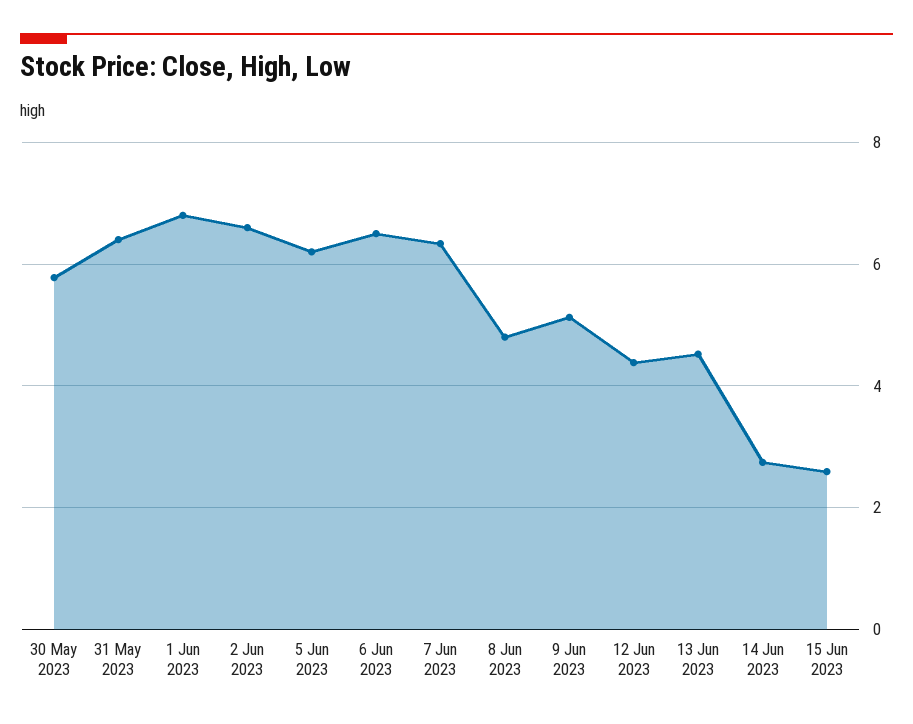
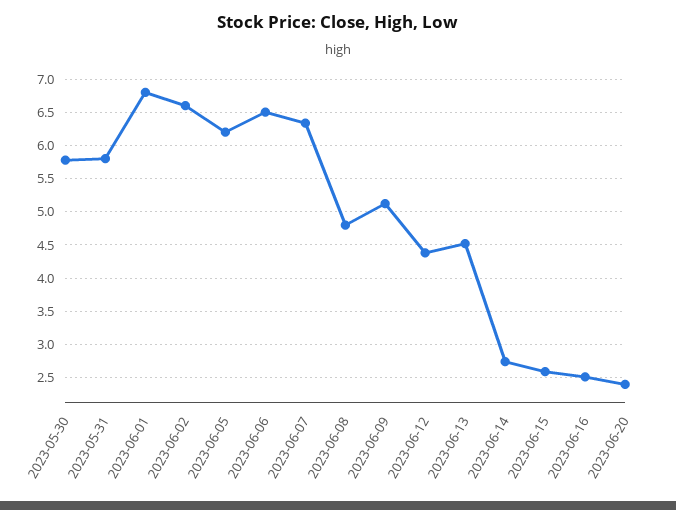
31 May 2023: 6.4 -> 5.8
2023-06-16: none -> 2.5
2023-06-20: none -> 2.4

